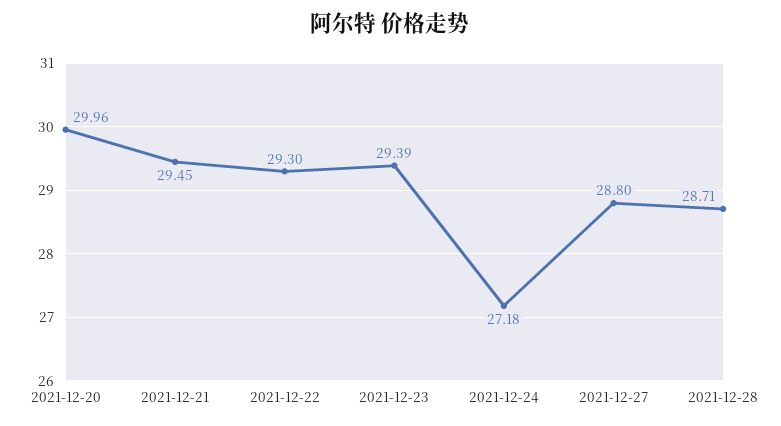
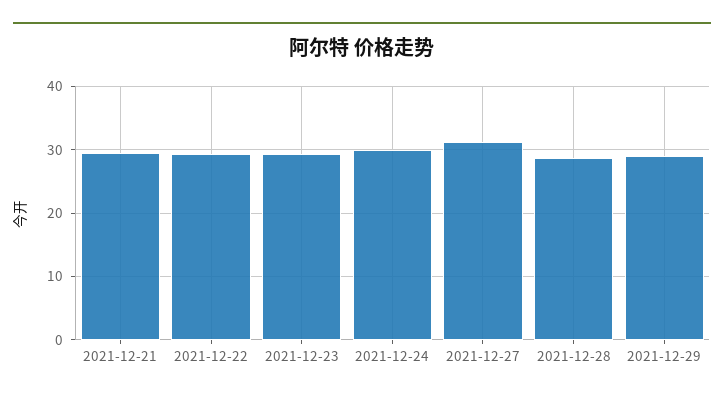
2021-12-20: 29.96 -> none
2021-12-24: 27.18 -> 30
2021-12-27: 28.8 -> 31
2021-12-29: none -> 29

